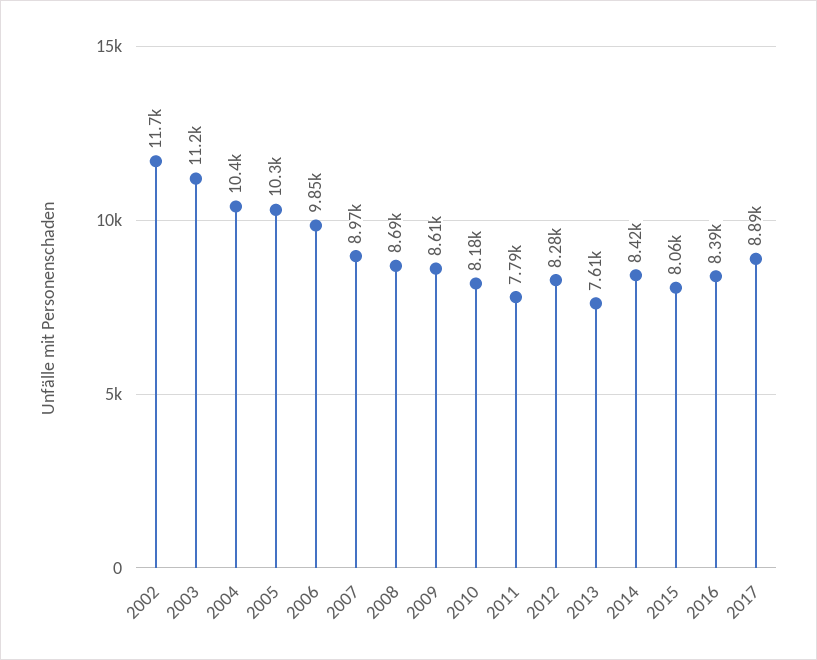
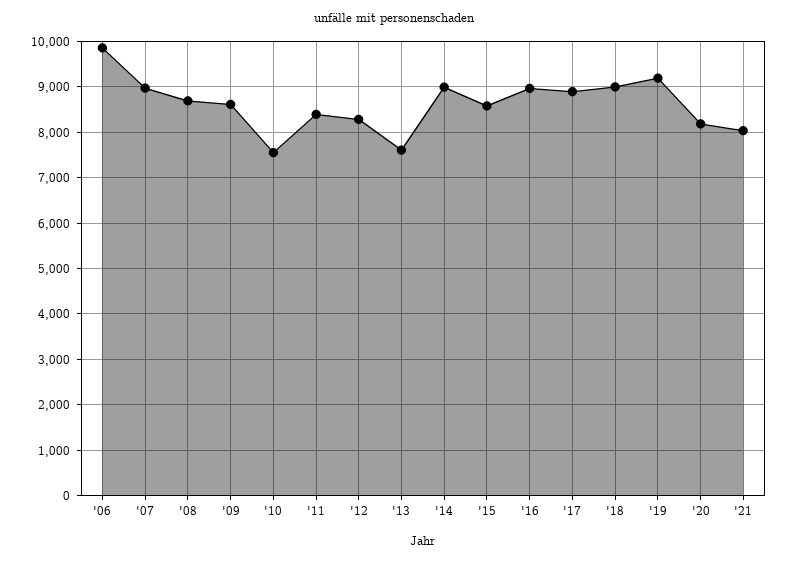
2002: 11700 -> none
2003: 11200 -> none
2004: 10400 -> none
2005: 10300 -> none
2010: 8180 -> 7600
2011: 7790 -> 8400
2014: 8420 -> 9000
2015: 8060 -> 8600
2016: 8390 -> 9000
'18: none -> 9000
'19: none -> 9200
'20: none -> 8200
'21: none -> 8000

